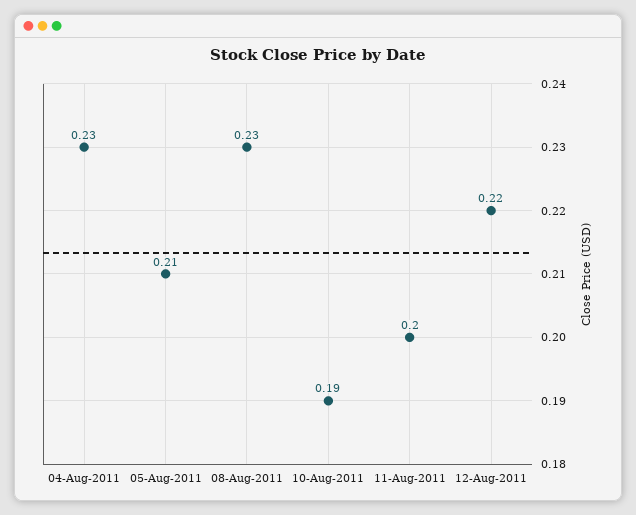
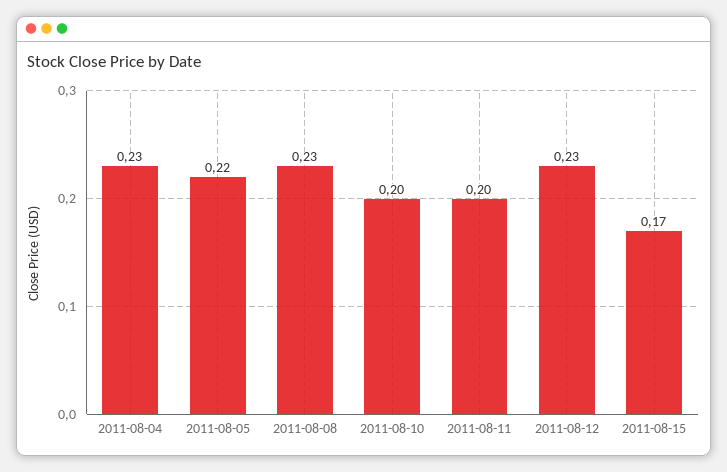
05-Aug-2011: 0.21 -> 0.22
10-Aug-2011: 0.19 -> 0.2
12-Aug-2011: 0.22 -> 0.23
2011-08-15: none -> 0.17

